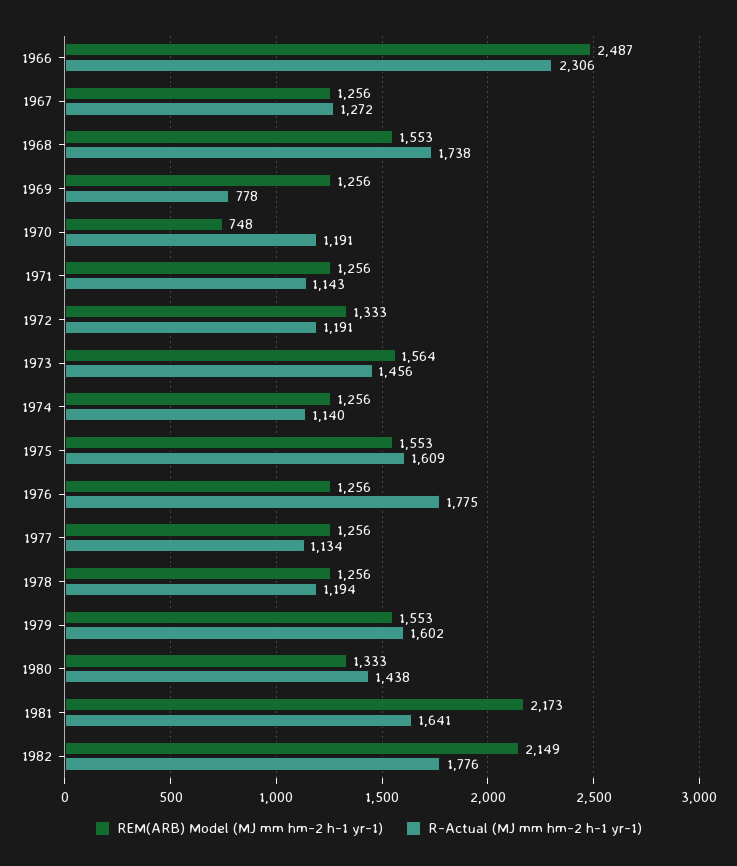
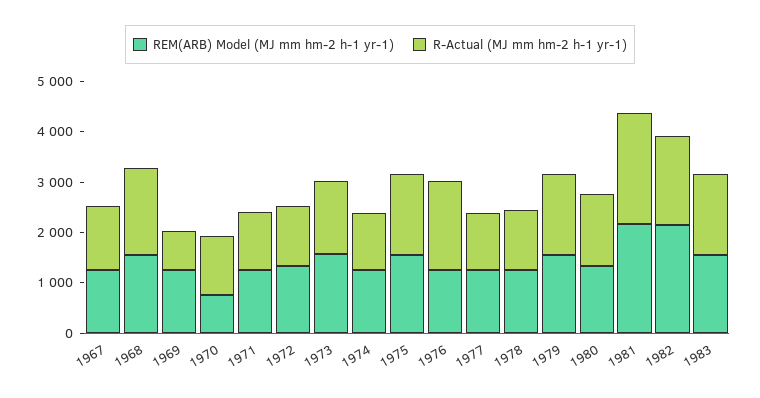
REM(ARB) Model (MJ mm hm-2 h-1 yr-1), 1966: 2487 -> none
R-Actual (MJ mm hm-2 h-1 yr-1), 1966: 2306 -> none
R-Actual (MJ mm hm-2 h-1 yr-1), 1981: 1641 -> 2200
REM(ARB) Model (MJ mm hm-2 h-1 yr-1), 1983: none -> 1600
R-Actual (MJ mm hm-2 h-1 yr-1), 1983: none -> 1600

